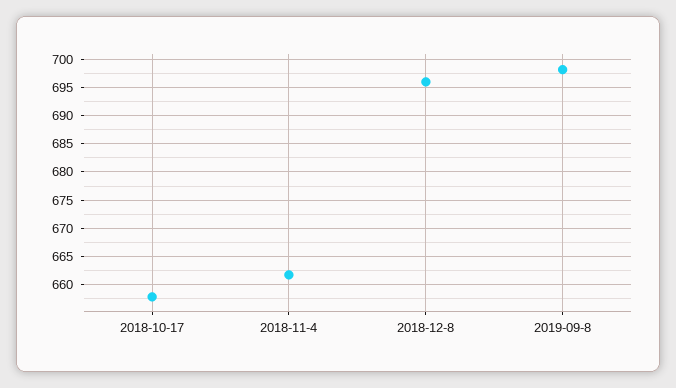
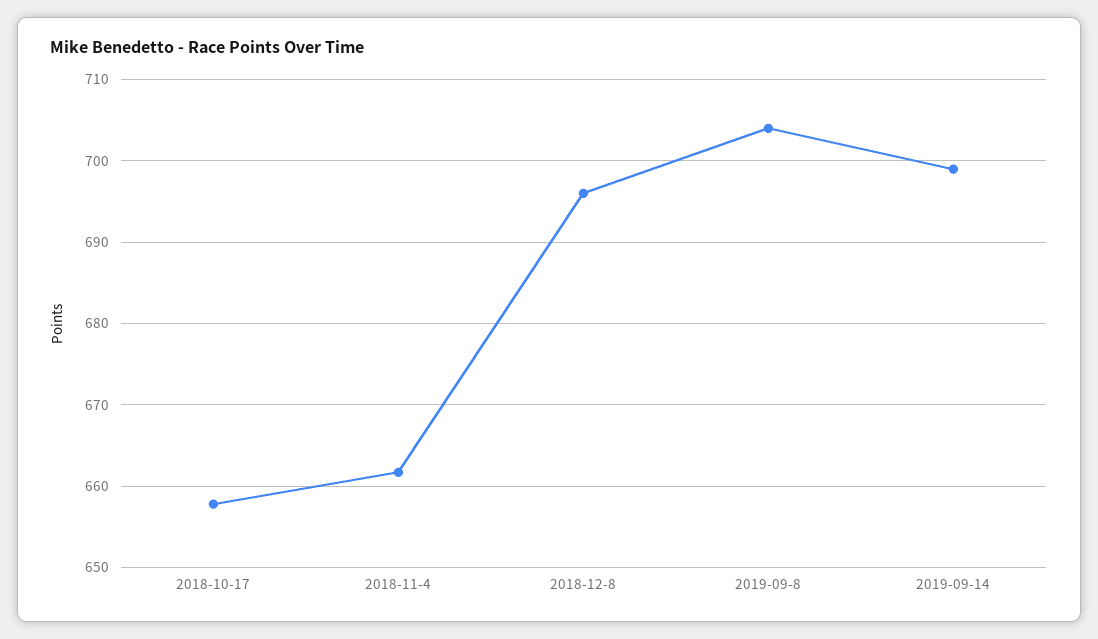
2019-09-8: 697.5 -> 704
2019-09-14: none -> 699

